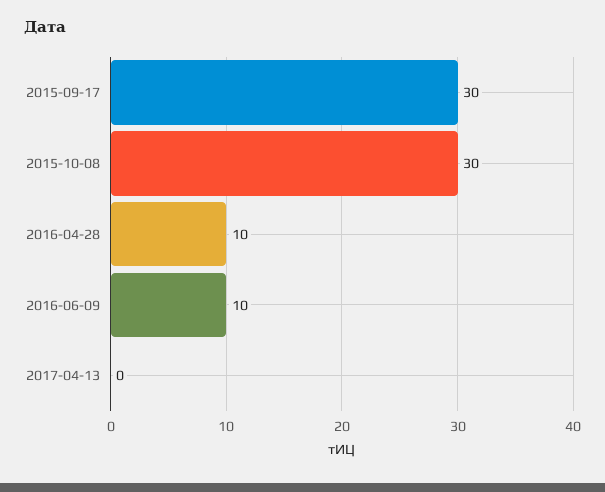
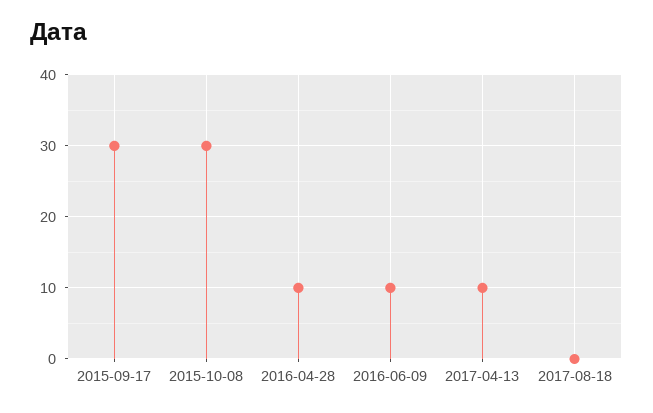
2017-04-13: 0 -> 10
2017-08-18: none -> 0

